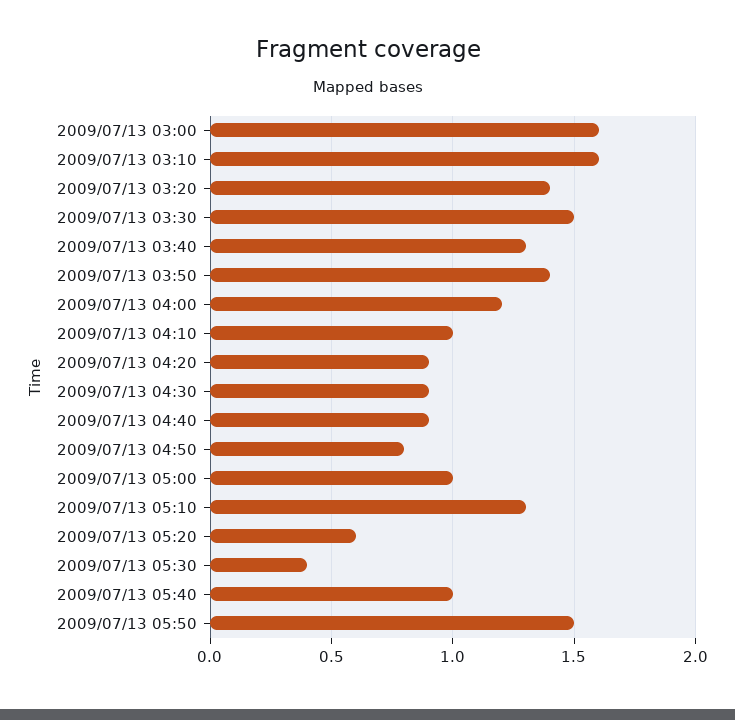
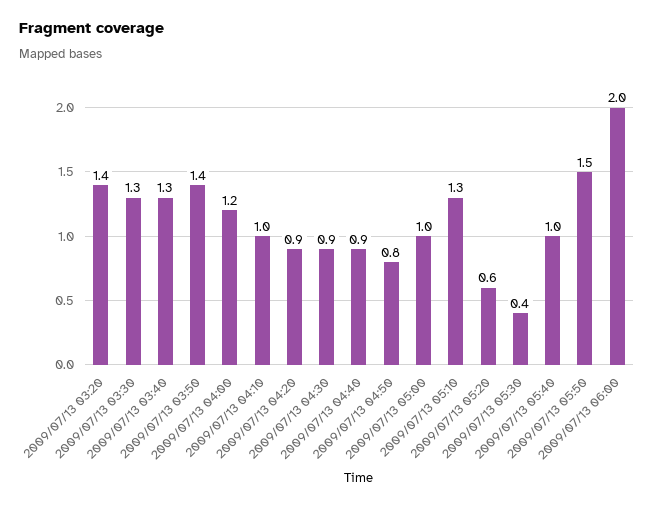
2009/07/13 03:00: 1.6 -> none
2009/07/13 03:10: 1.6 -> none
2009/07/13 03:30: 1.5 -> 1.3
2009/07/13 06:00: none -> 2

